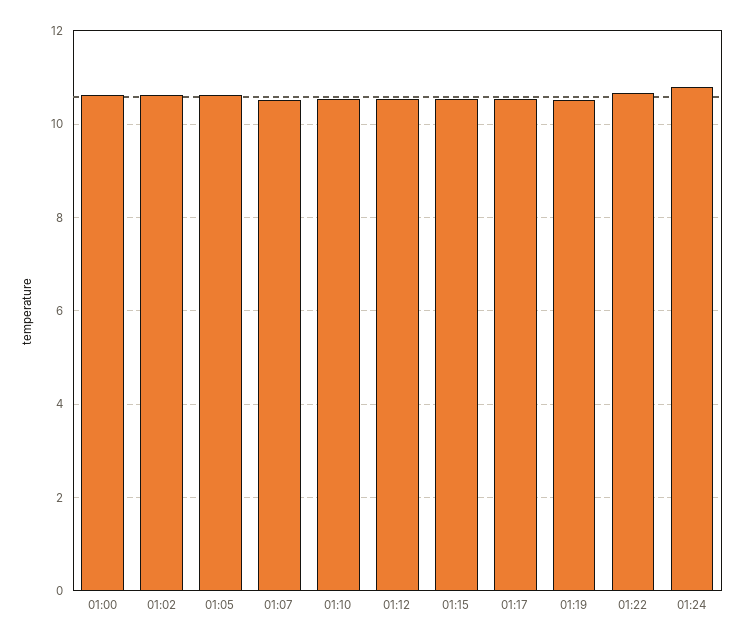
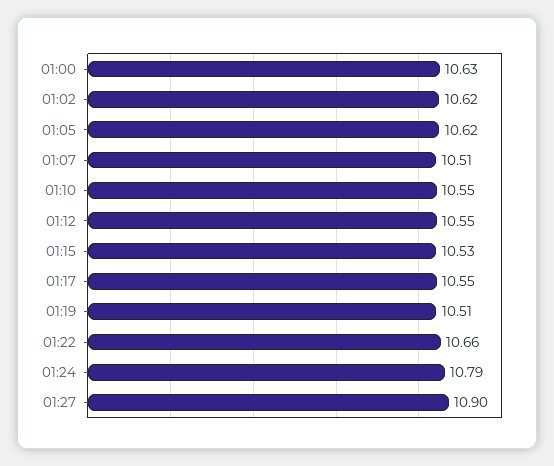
01:27: none -> 10.9

